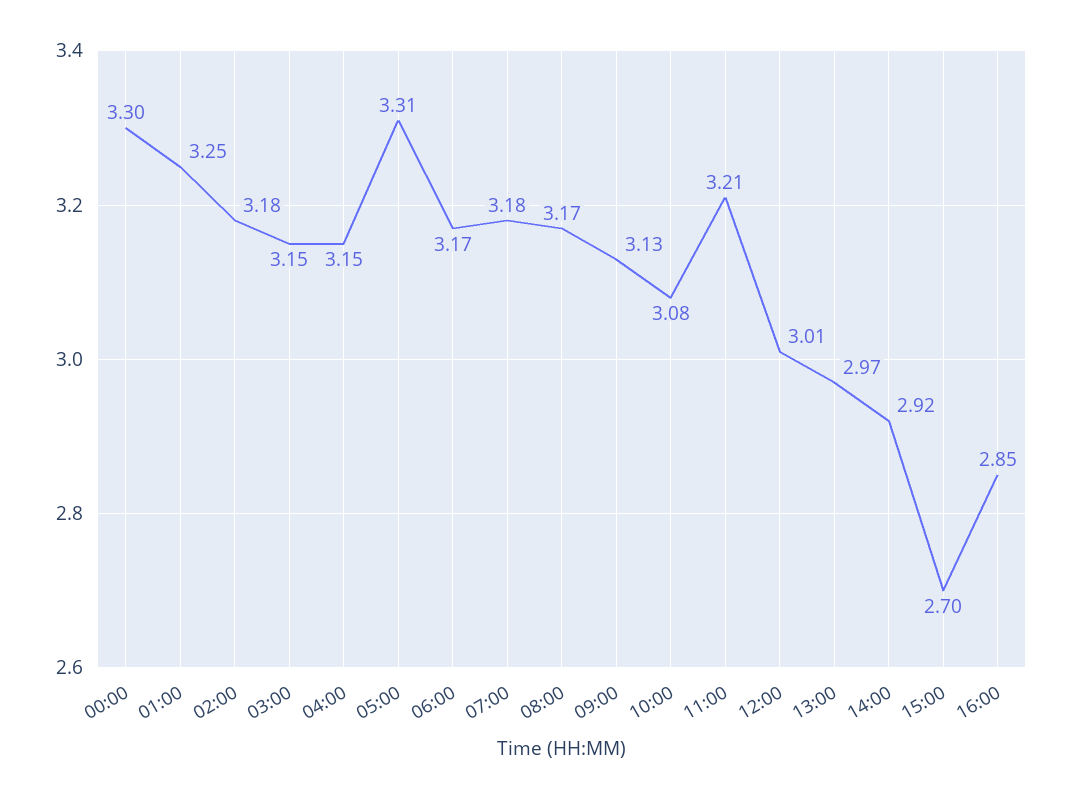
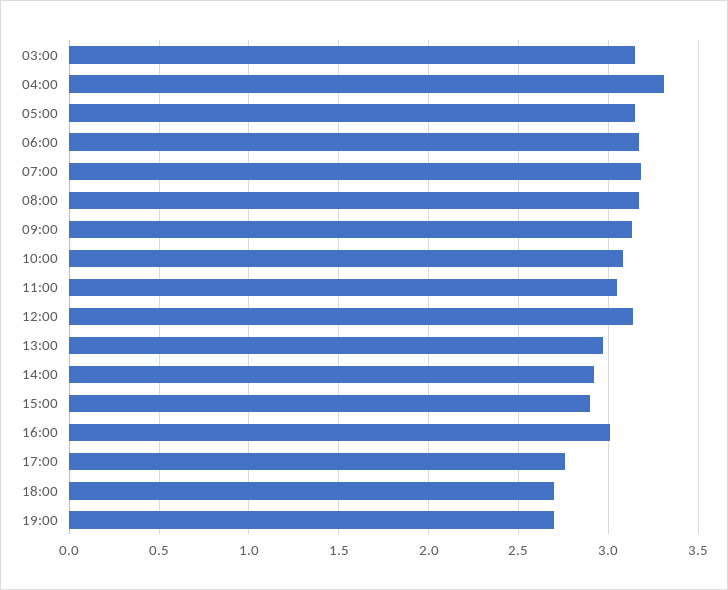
00:00: 3.3 -> none
01:00: 3.25 -> none
02:00: 3.18 -> none
04:00: 3.15 -> 3.3
05:00: 3.31 -> 3.15
11:00: 3.21 -> 3.05
12:00: 3.01 -> 3.15
15:00: 2.7 -> 2.9
16:00: 2.85 -> 3
17:00: none -> 2.75
18:00: none -> 2.7
19:00: none -> 2.7

